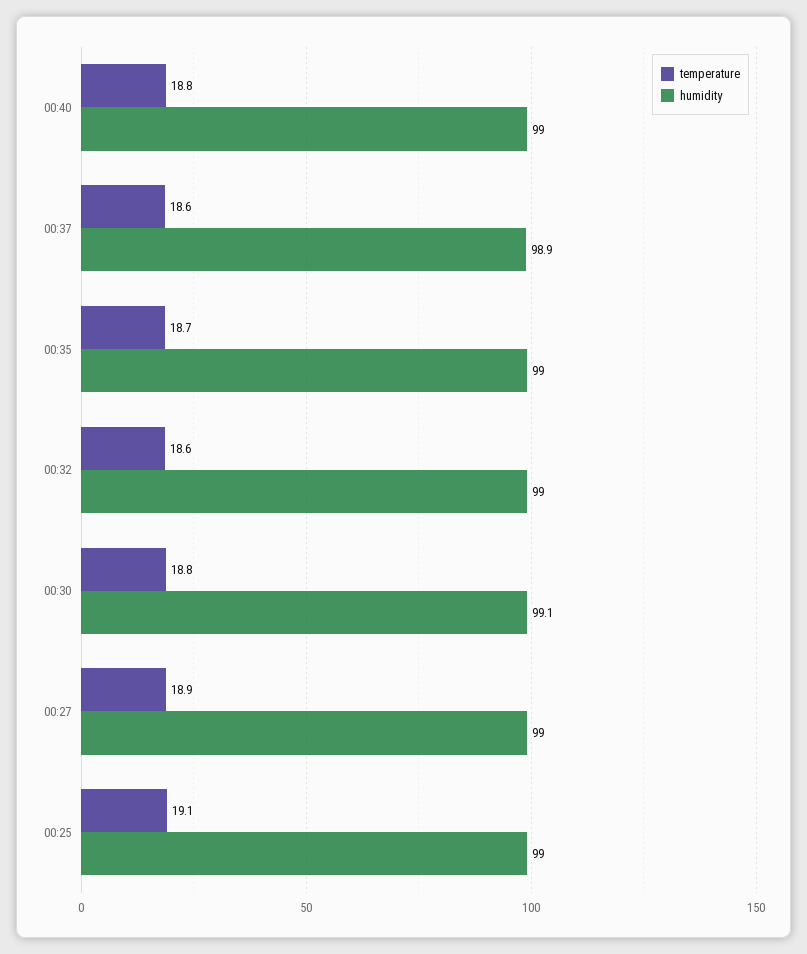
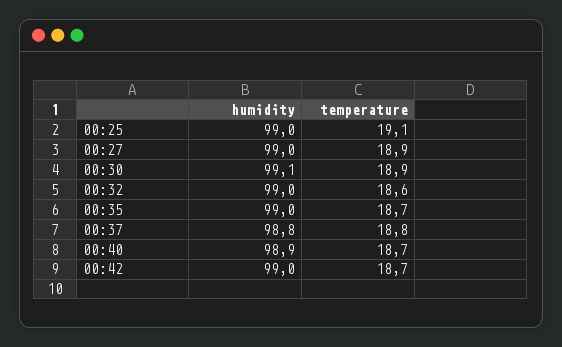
temperature, 00:40: 18.8 -> 18.7
humidity, 00:40: 99 -> 98.9
temperature, 00:37: 18.6 -> 18.8
humidity, 00:37: 98.9 -> 98.8
temperature, 00:30: 18.8 -> 18.9
humidity, 00:42: none -> 99
temperature, 00:42: none -> 18.7

